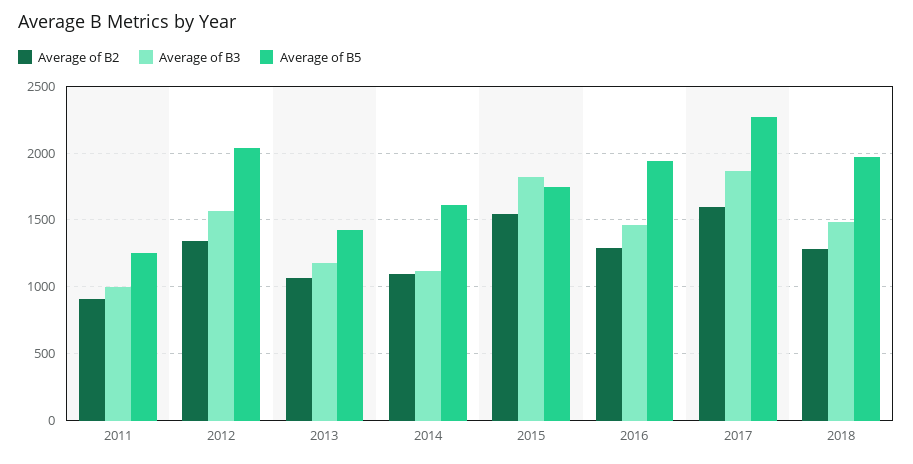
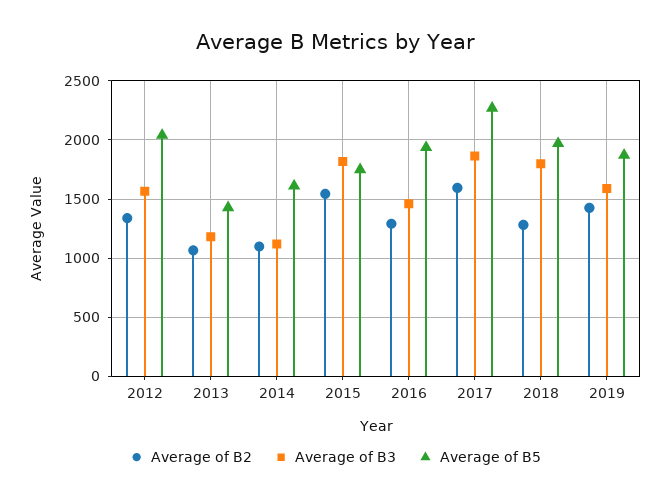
Average of B2, 2011: 900 -> none
Average of B3, 2011: 1000 -> none
Average of B5, 2011: 1250 -> none
Average of B3, 2018: 1500 -> 1800
Average of B2, 2019: none -> 1400
Average of B3, 2019: none -> 1600
Average of B5, 2019: none -> 1900

